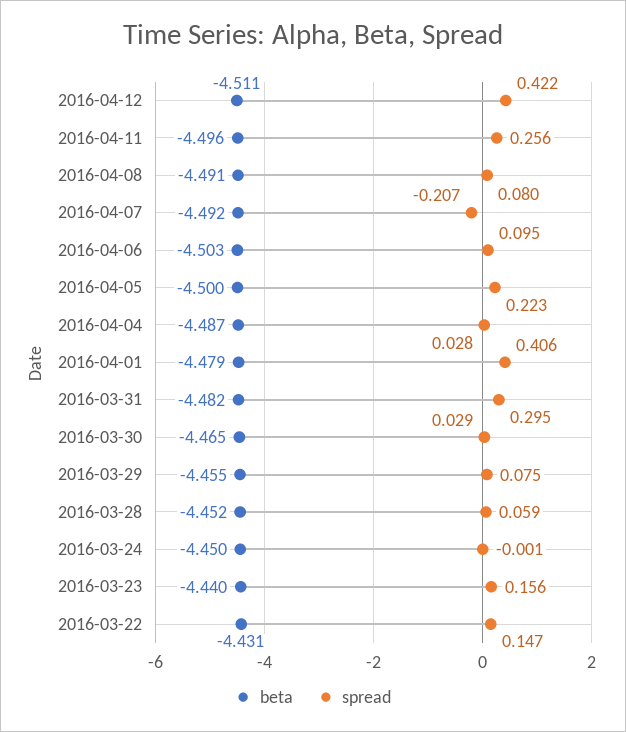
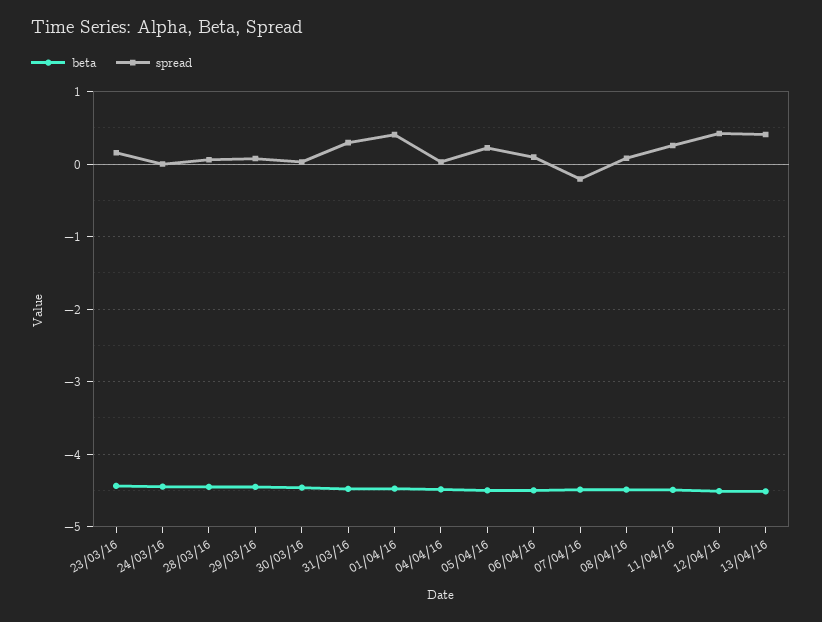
beta, 2016-03-22: -4.431 -> none
spread, 2016-03-22: 0.147 -> none
beta, 13/04/16: none -> -4.5
spread, 13/04/16: none -> 0.4

